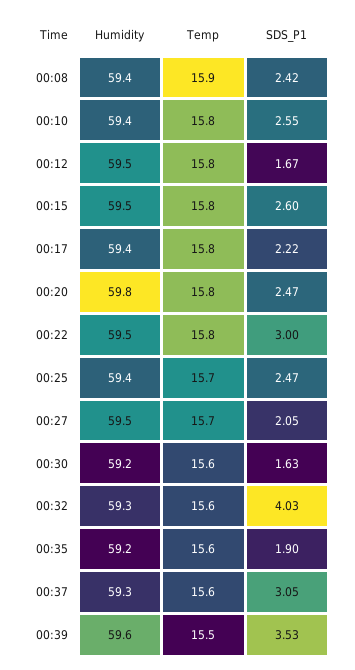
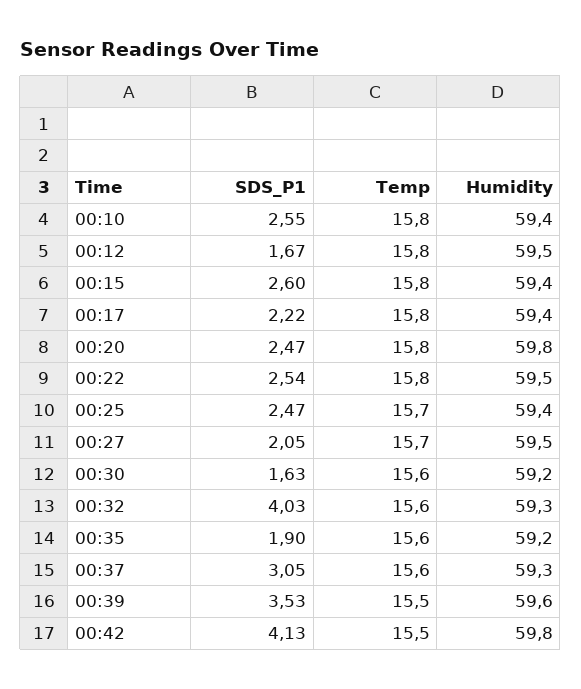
Humidity, 00:08: 59.4 -> none
Temp, 00:08: 15.9 -> none
SDS_P1, 00:08: 2.42 -> none
Humidity, 00:15: 59.5 -> 59.4
SDS_P1, 00:22: 3 -> 2.54
SDS_P1, 00:42: none -> 4.13
Temp, 00:42: none -> 15.5
Humidity, 00:42: none -> 59.8

